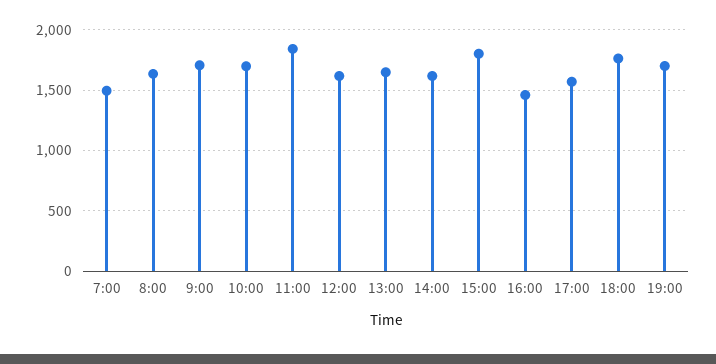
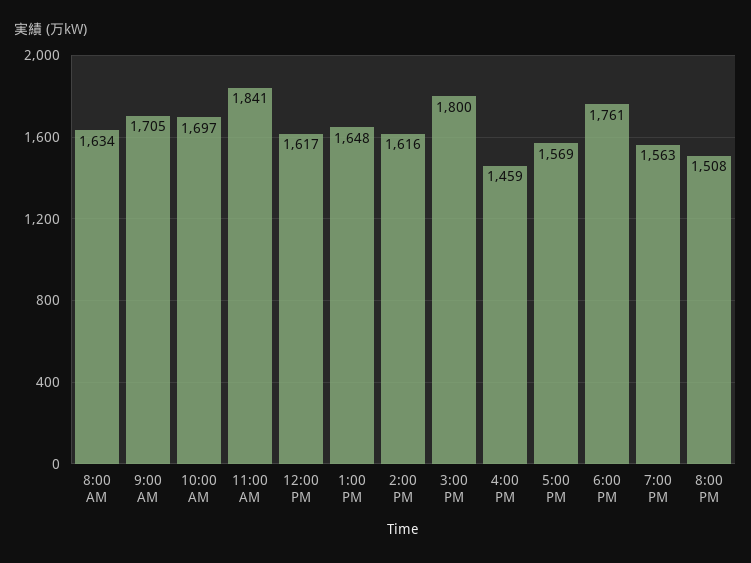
7:00: 1500 -> none
19:00: 1700 -> 1563
8:00 PM: none -> 1508

